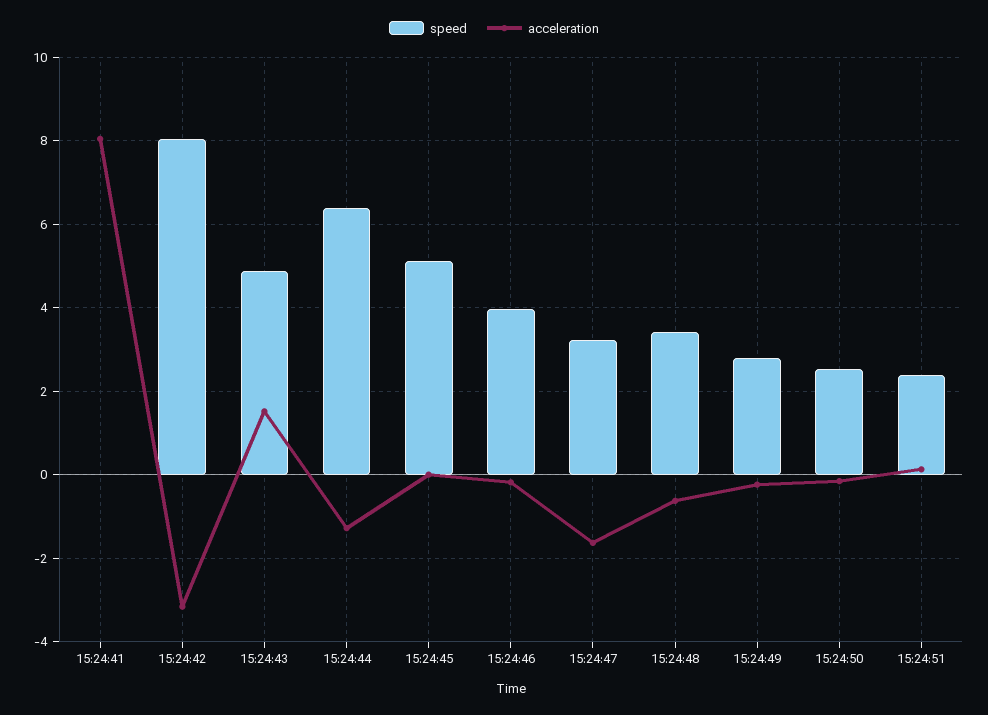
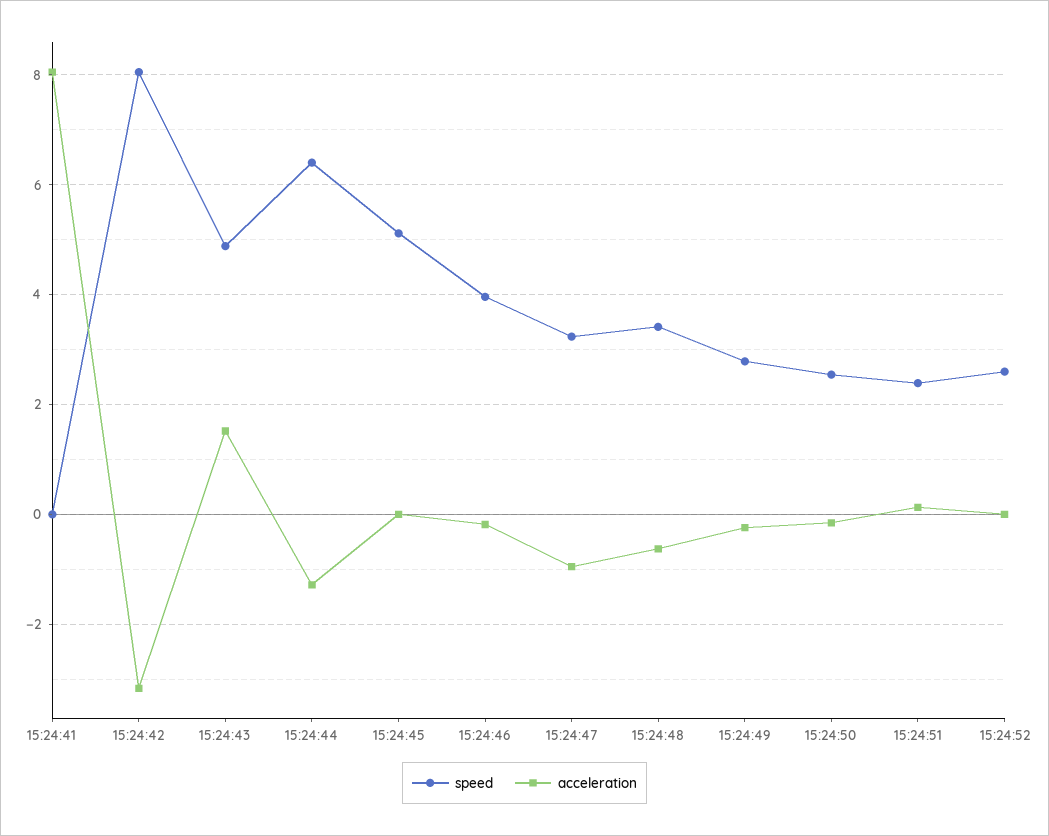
acceleration, 15:24:47: -1.6 -> -1
speed, 15:24:52: none -> 2.6
acceleration, 15:24:52: none -> 0

